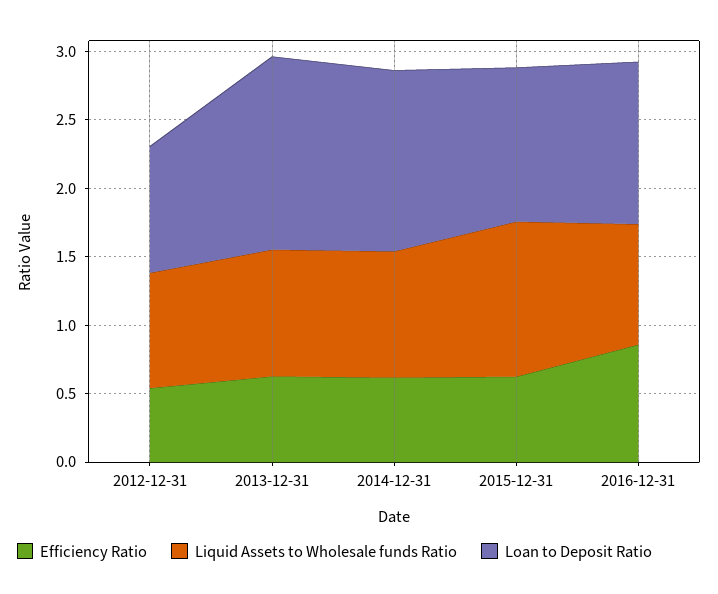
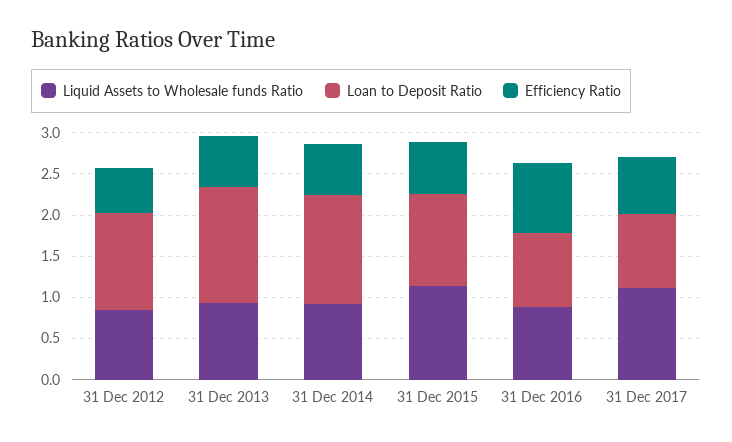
Loan to Deposit Ratio, 2012-12-31: 0.9 -> 1.2
Loan to Deposit Ratio, 2016-12-31: 1.2 -> 0.9
Liquid Assets to Wholesale funds Ratio, 31 Dec 2017: none -> 1.1
Loan to Deposit Ratio, 31 Dec 2017: none -> 0.9
Efficiency Ratio, 31 Dec 2017: none -> 0.7

